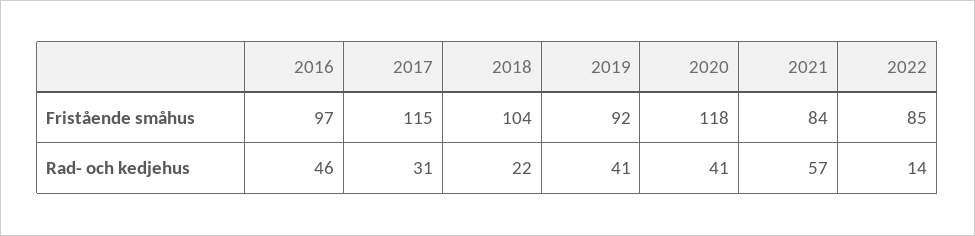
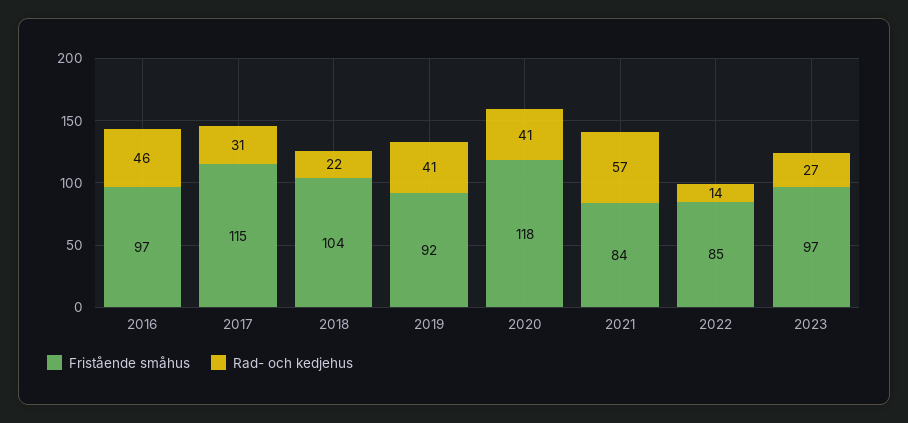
Fristående småhus, 2023: none -> 97
Rad- och kedjehus, 2023: none -> 27

